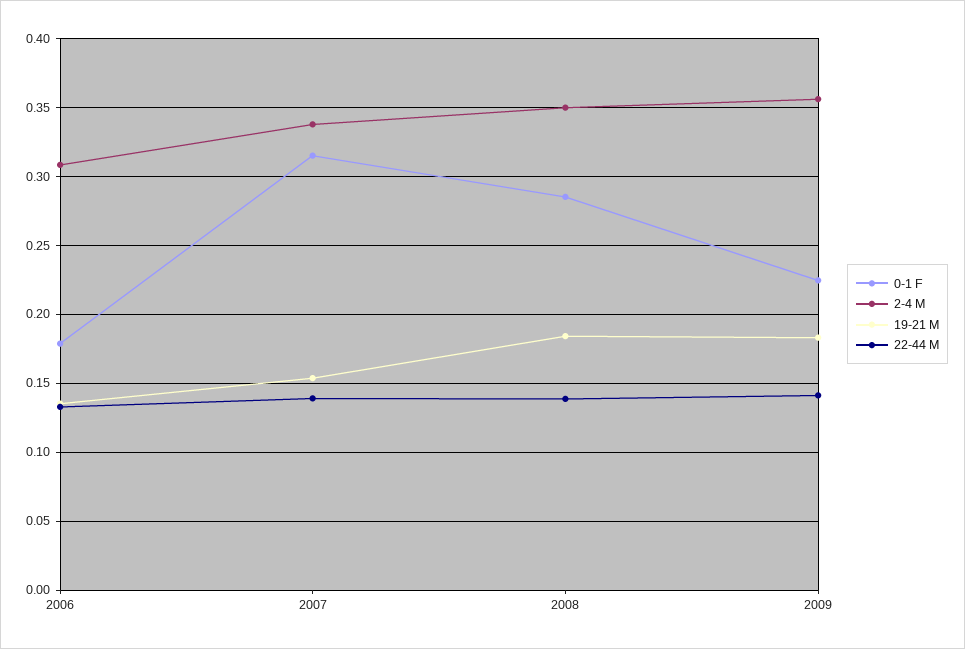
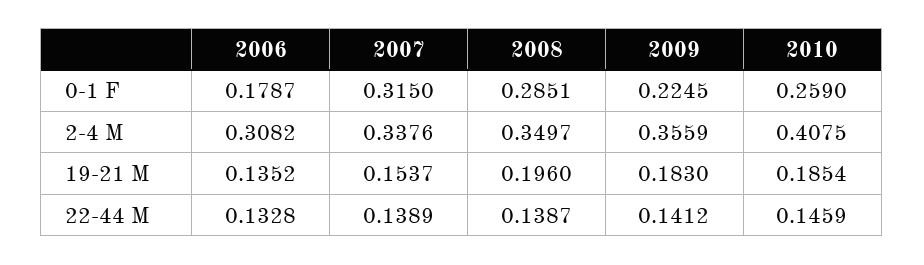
19-21 M, 2008: 0.185 -> 0.196
0-1 F, 2010: none -> 0.259
2-4 M, 2010: none -> 0.4075
19-21 M, 2010: none -> 0.1854
22-44 M, 2010: none -> 0.1459

